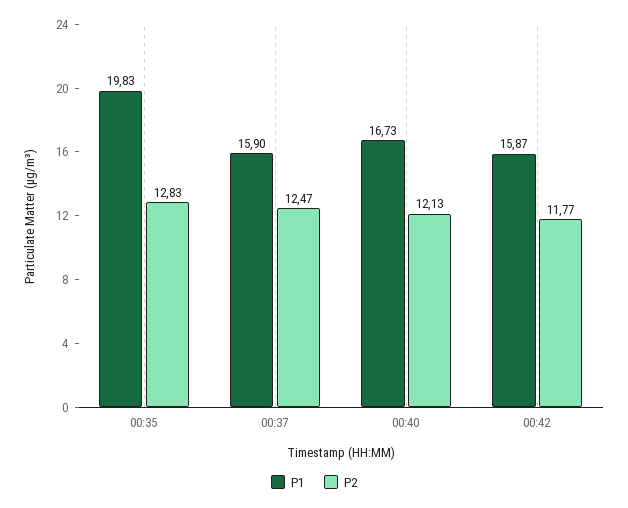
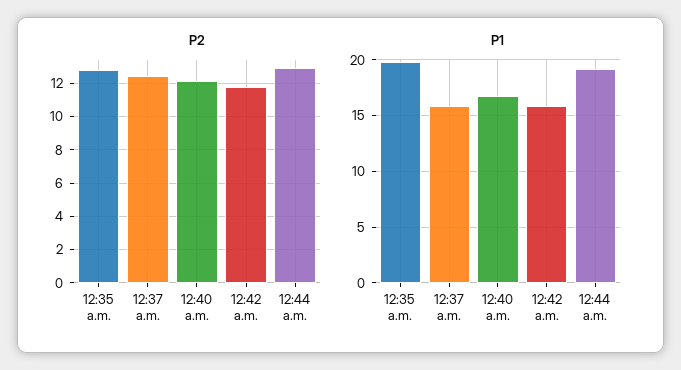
P2, 12:44 a.m.: none -> 13
P1, 12:44 a.m.: none -> 19

